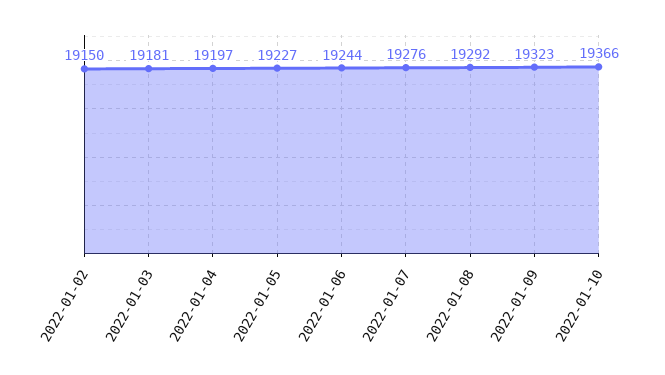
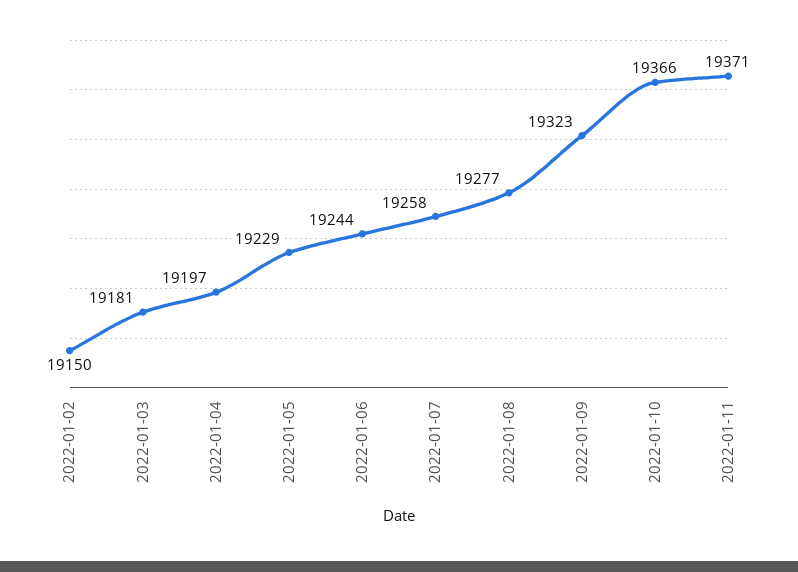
2022-01-05: 19227 -> 19229
2022-01-07: 19276 -> 19258
2022-01-08: 19292 -> 19277
2022-01-11: none -> 19371

